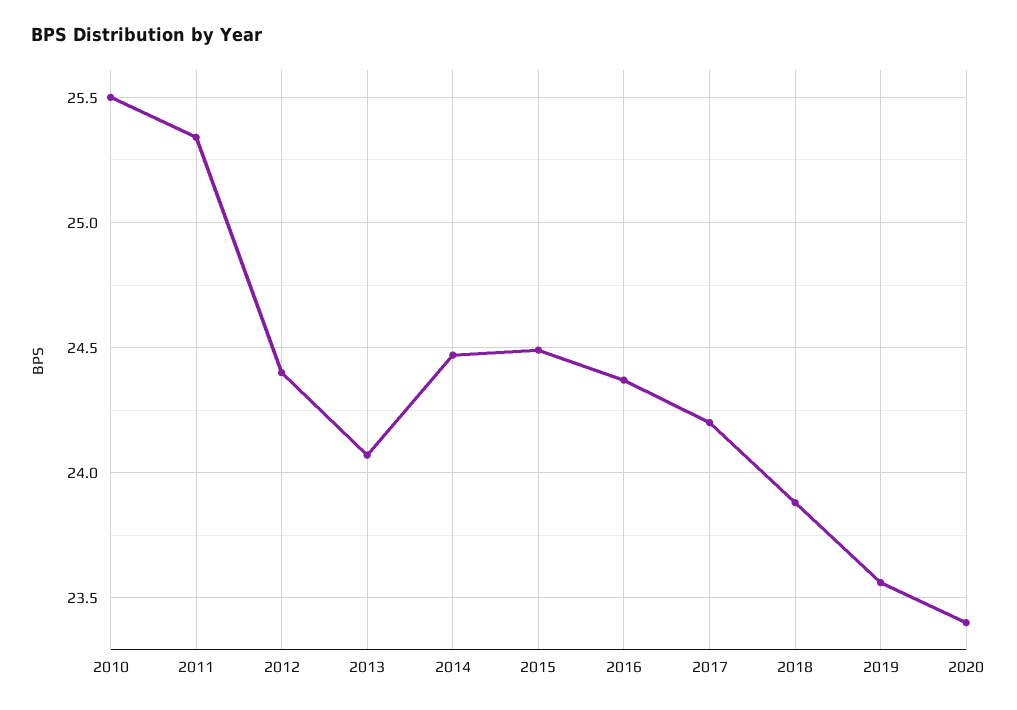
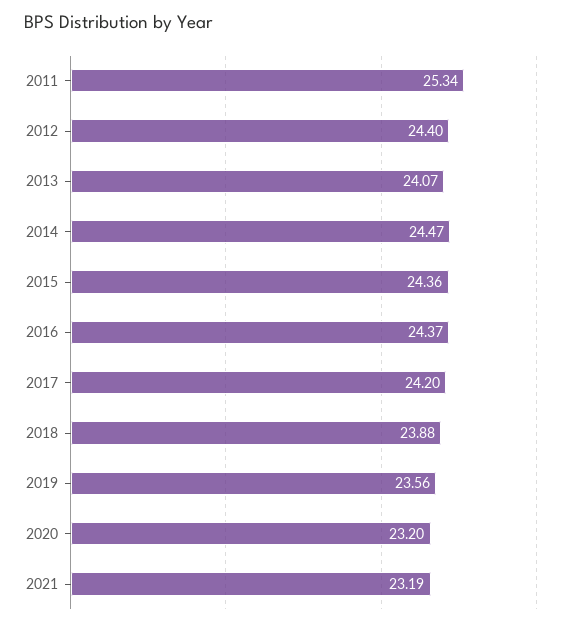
2010: 25.5 -> none
2015: 24.5 -> 24.36
2020: 23.4 -> 23.2
2021: none -> 23.19

